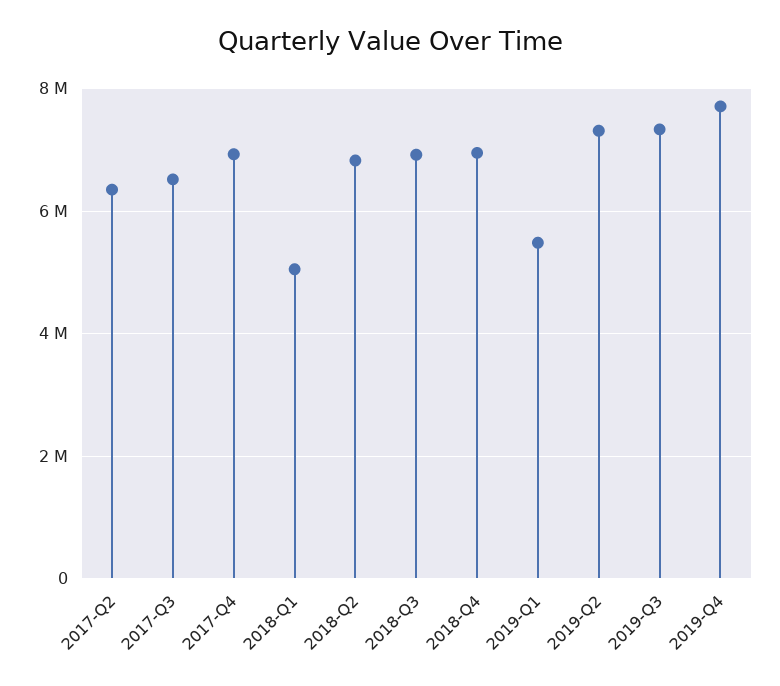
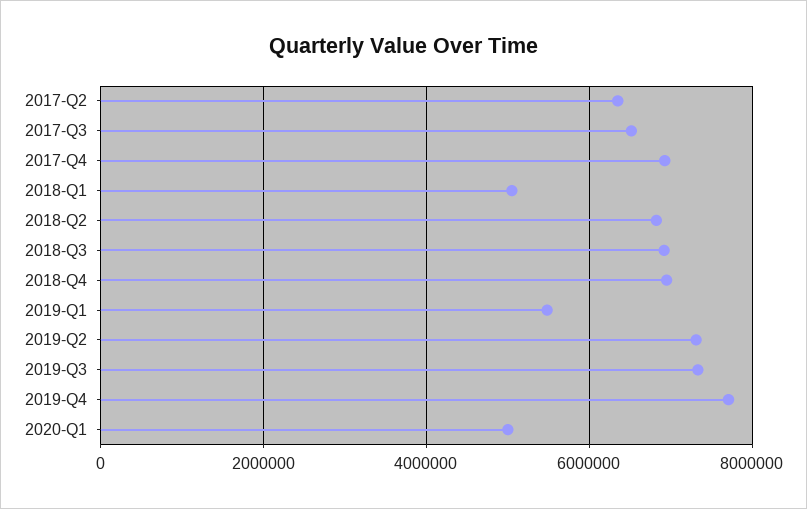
2020-Q1: none -> 5000000

